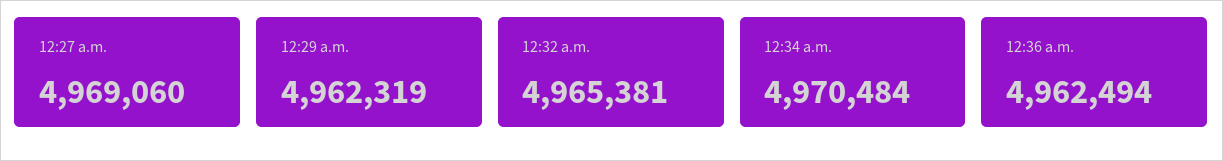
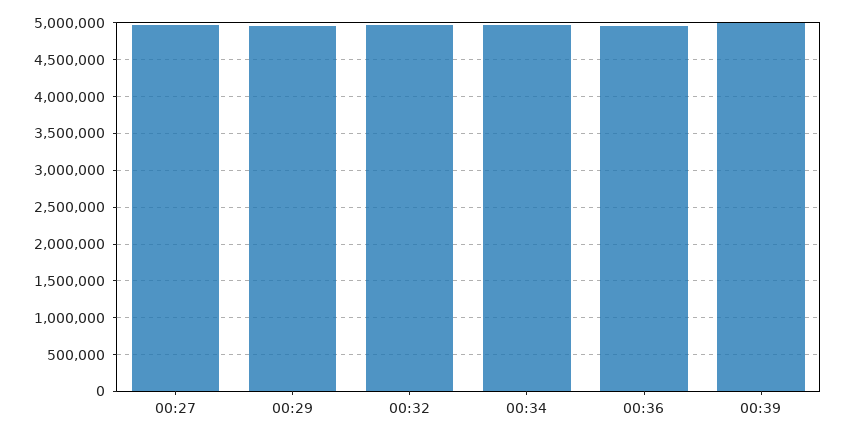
00:39: none -> 5000000

